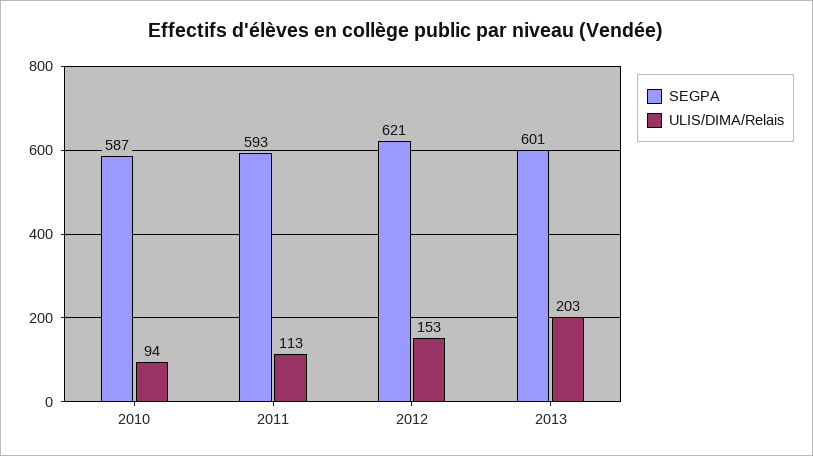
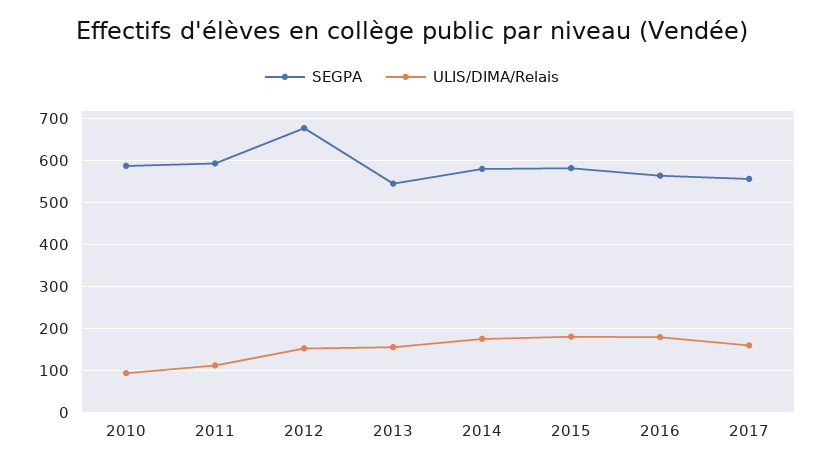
SEGPA, 2012: 621 -> 680
SEGPA, 2013: 601 -> 540
ULIS/DIMA/Relais, 2013: 203 -> 160
SEGPA, 2014: none -> 580
ULIS/DIMA/Relais, 2014: none -> 180
SEGPA, 2015: none -> 580
ULIS/DIMA/Relais, 2015: none -> 180
SEGPA, 2016: none -> 560
ULIS/DIMA/Relais, 2016: none -> 180
SEGPA, 2017: none -> 560
ULIS/DIMA/Relais, 2017: none -> 160

